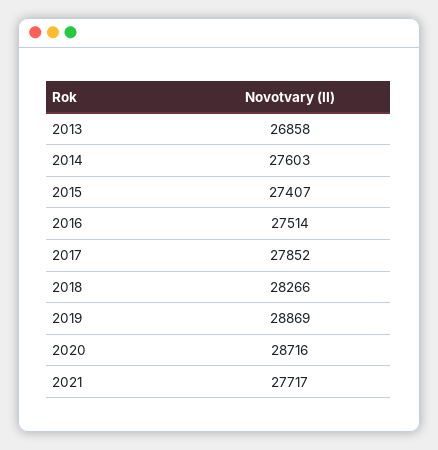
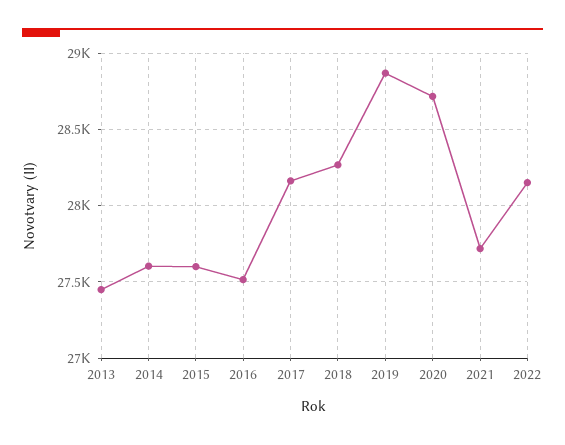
2013: 26858 -> 27450
2015: 27407 -> 27600
2017: 27852 -> 28150
2022: none -> 28150

